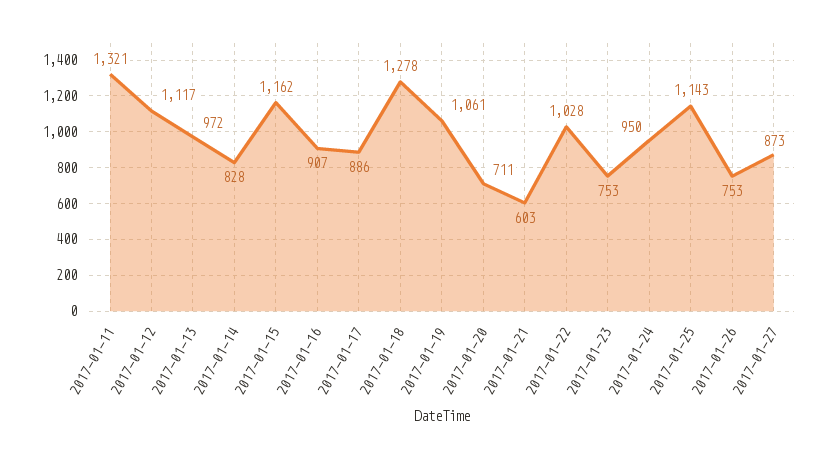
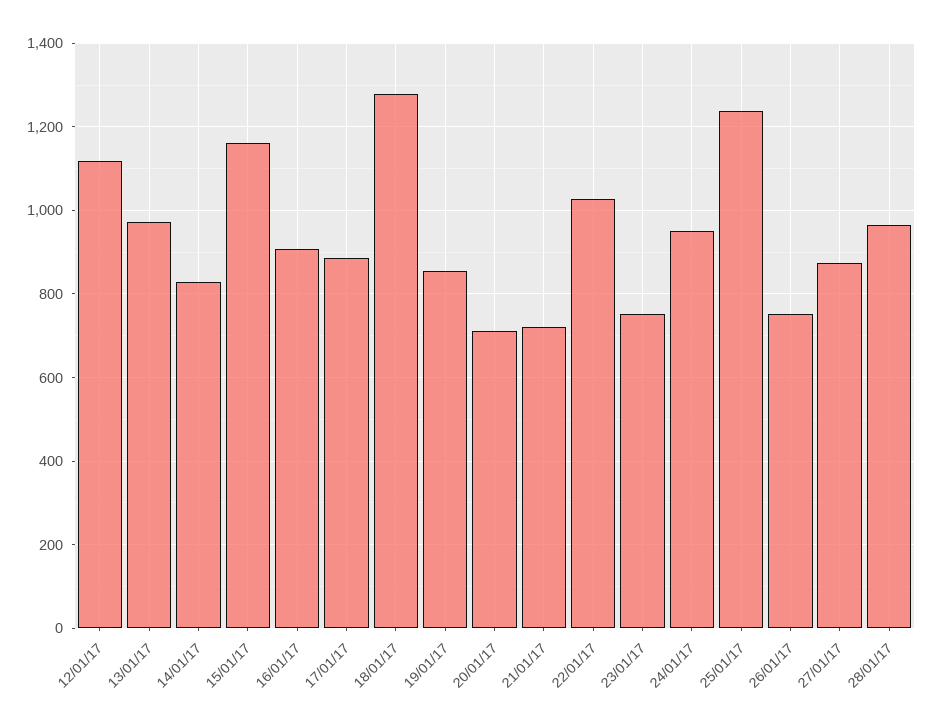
2017-01-11: 1321 -> none
2017-01-19: 1061 -> 860
2017-01-21: 603 -> 720
2017-01-25: 1143 -> 1240
28/01/17: none -> 960

